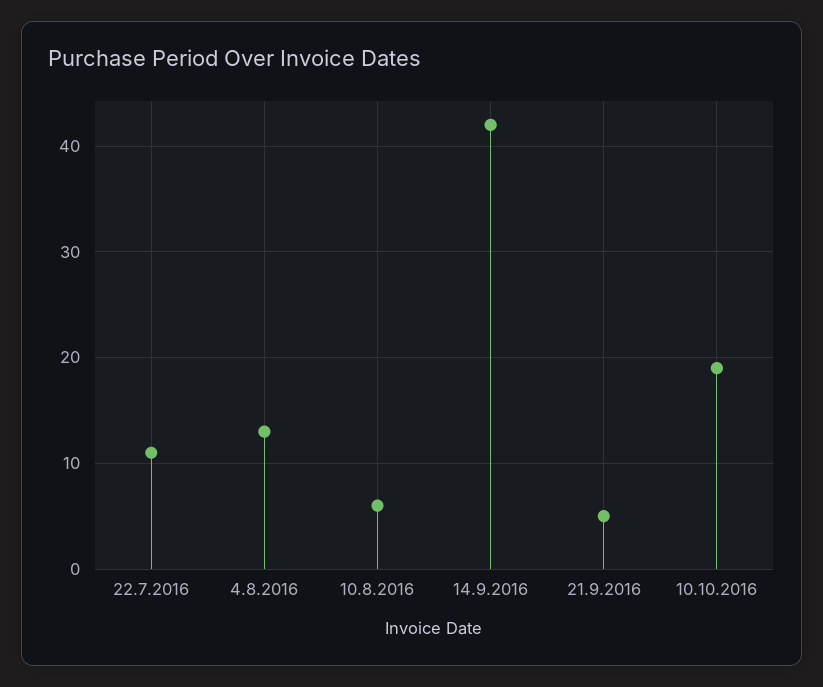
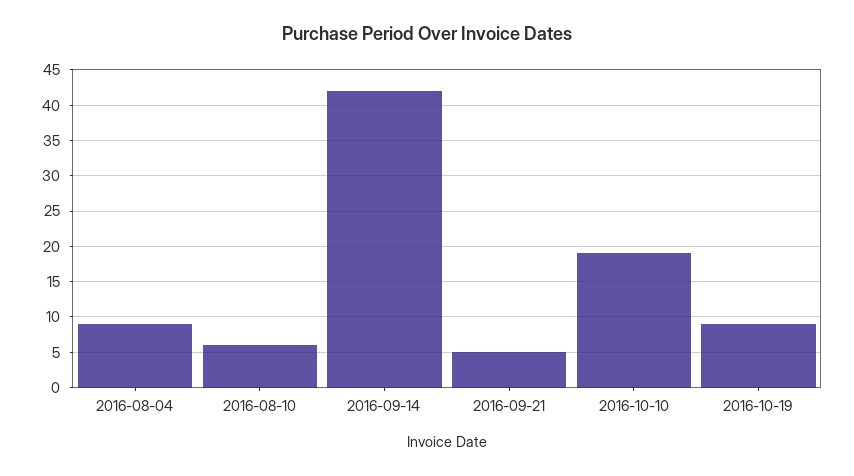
22.7.2016: 11 -> none
4.8.2016: 13 -> 9
2016-10-19: none -> 9

